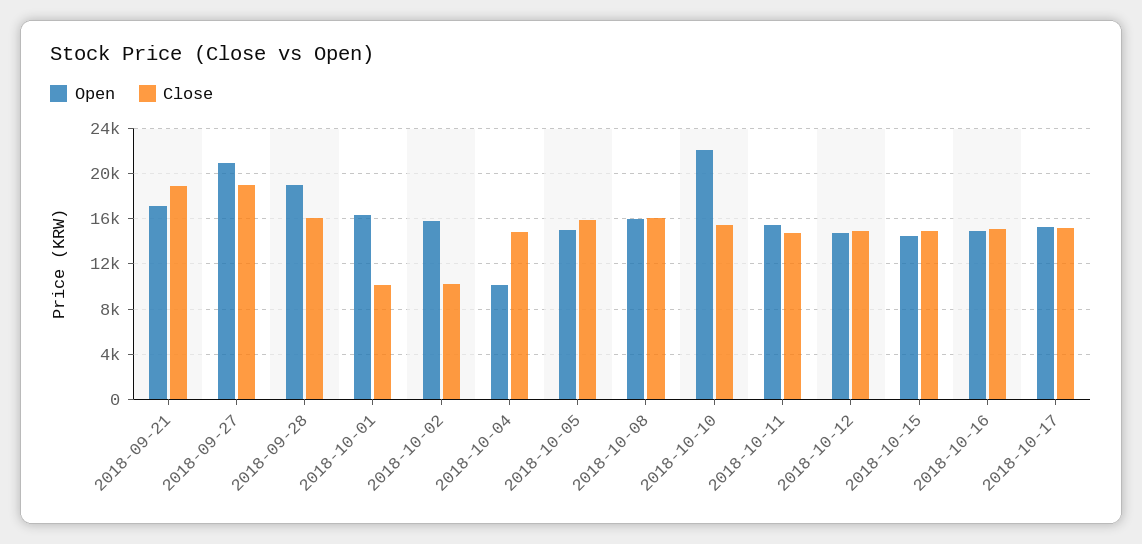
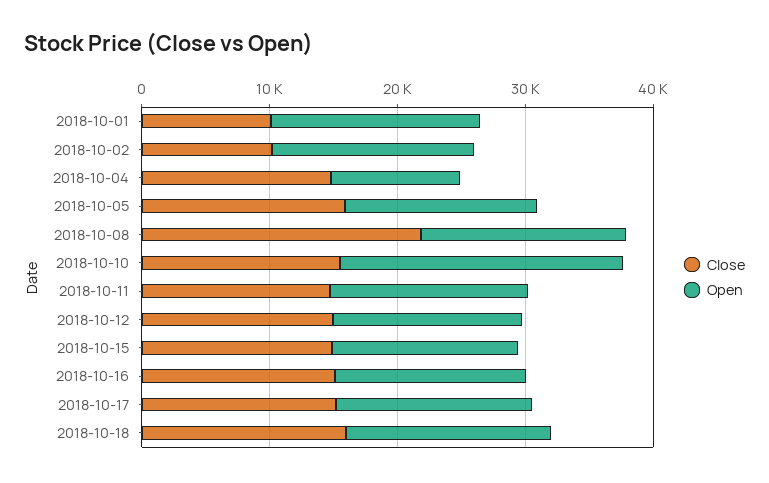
Open, 2018-09-21: 17000 -> none
Close, 2018-09-21: 19000 -> none
Open, 2018-09-27: 21000 -> none
Close, 2018-09-27: 19000 -> none
Open, 2018-09-28: 19000 -> none
Close, 2018-09-28: 16000 -> none
Close, 2018-10-08: 16000 -> 22000
Close, 2018-10-18: none -> 16000
Open, 2018-10-18: none -> 16000

